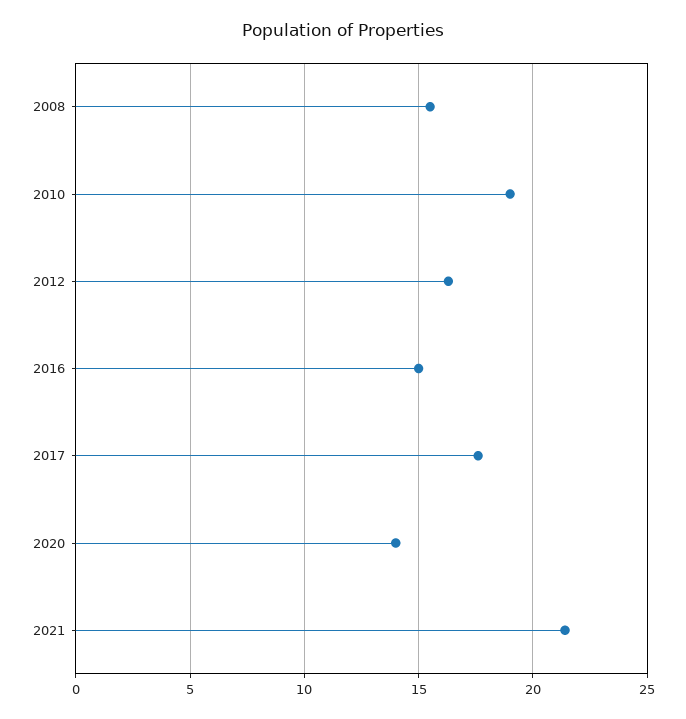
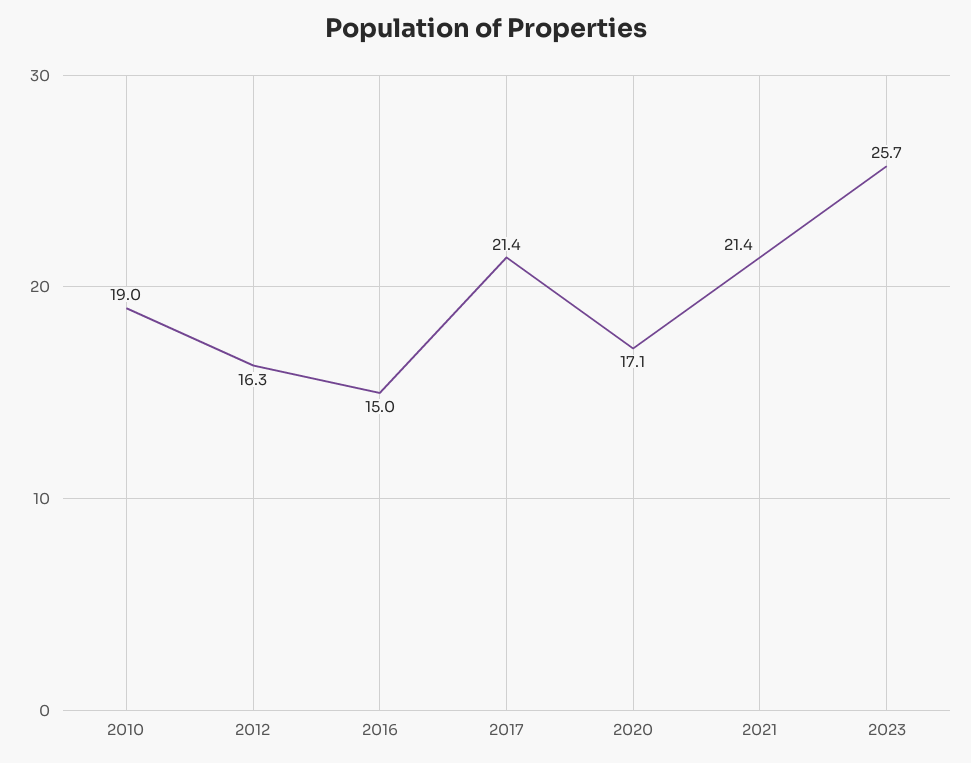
2008: 15.5 -> none
2017: 17.5 -> 21.4
2020: 14 -> 17.1
2023: none -> 25.7

